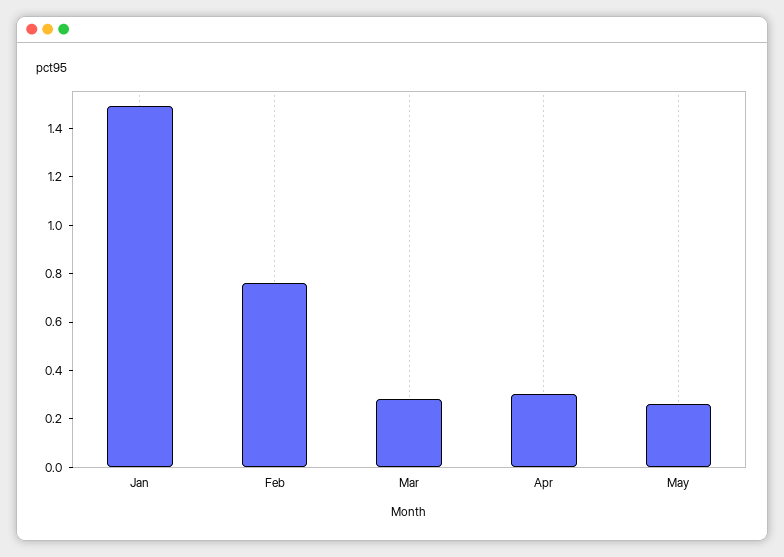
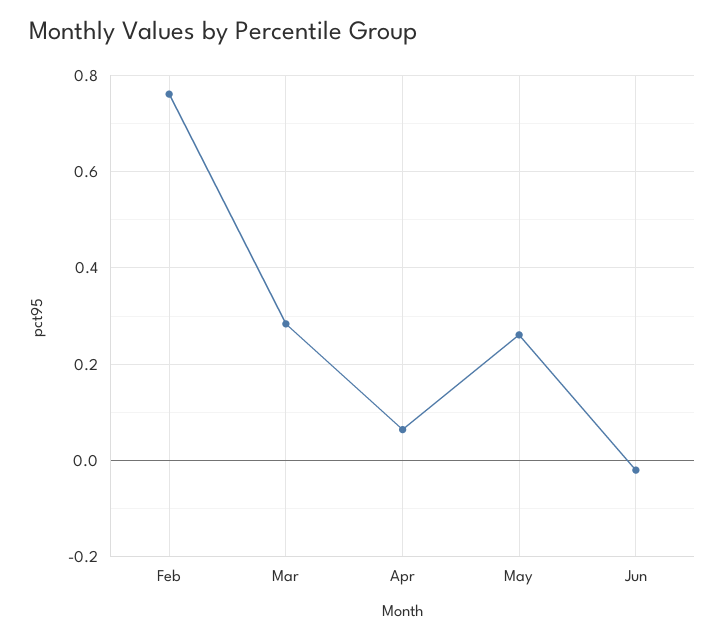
Jan: 1.5 -> none
Apr: 0.3 -> 0.06
Jun: none -> -0.02

